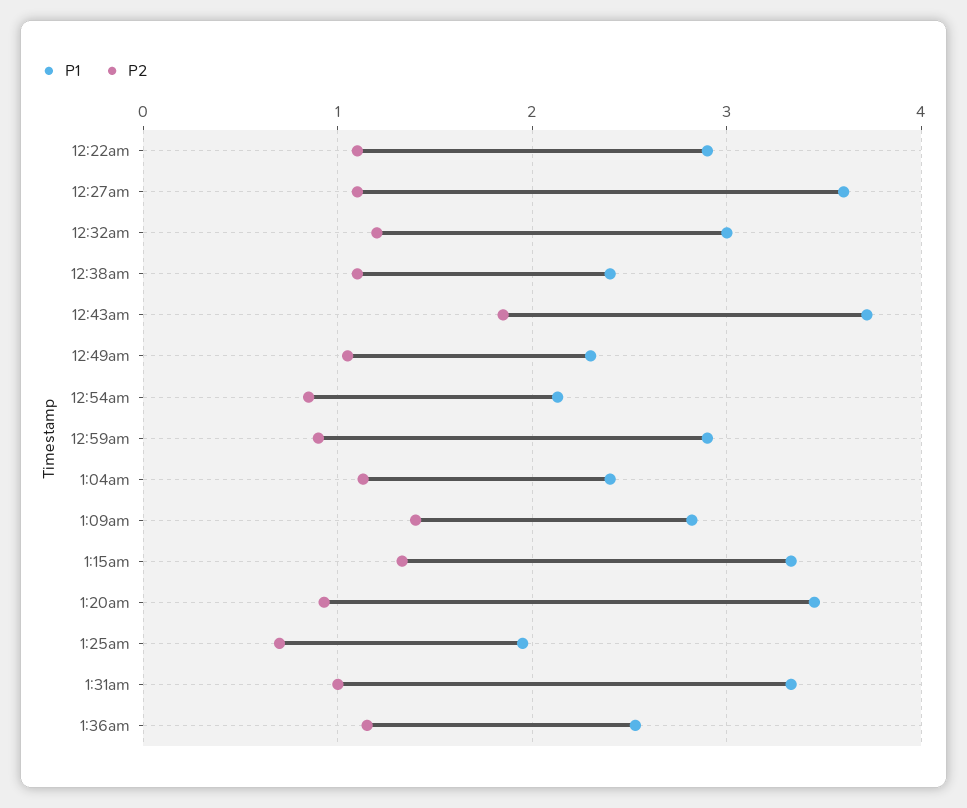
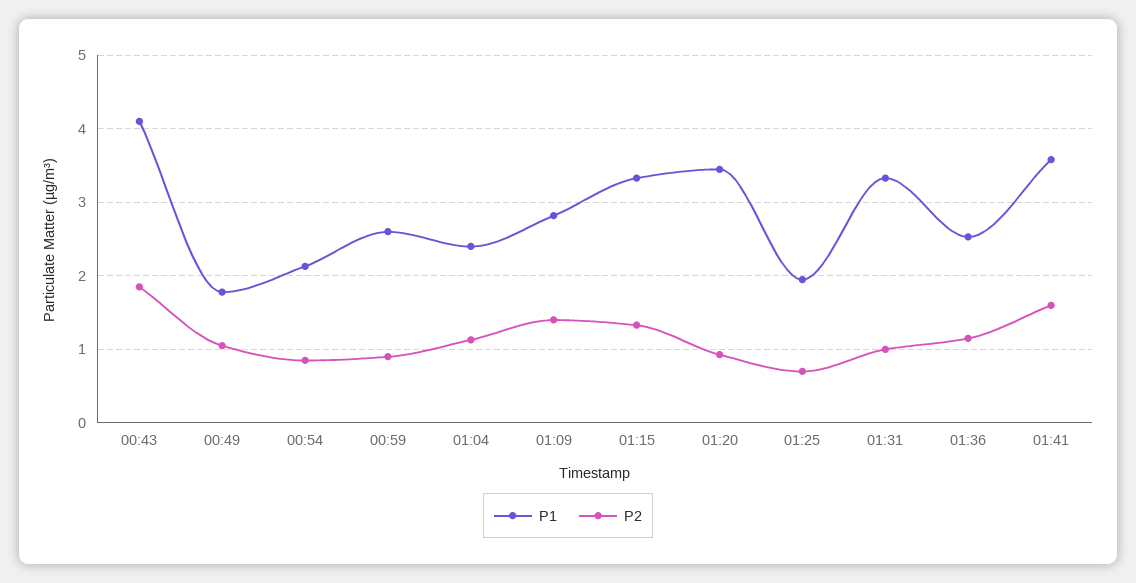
P1, 12:22am: 2.9 -> none
P2, 12:22am: 1.1 -> none
P1, 12:27am: 3.6 -> none
P2, 12:27am: 1.1 -> none
P1, 12:32am: 3 -> none
P2, 12:32am: 1.2 -> none
P1, 12:38am: 2.4 -> none
P2, 12:38am: 1.1 -> none
P1, 12:43am: 3.7 -> 4.1
P1, 12:49am: 2.3 -> 1.8
P1, 12:59am: 2.9 -> 2.6
P1, 01:41: none -> 3.6
P2, 01:41: none -> 1.6

